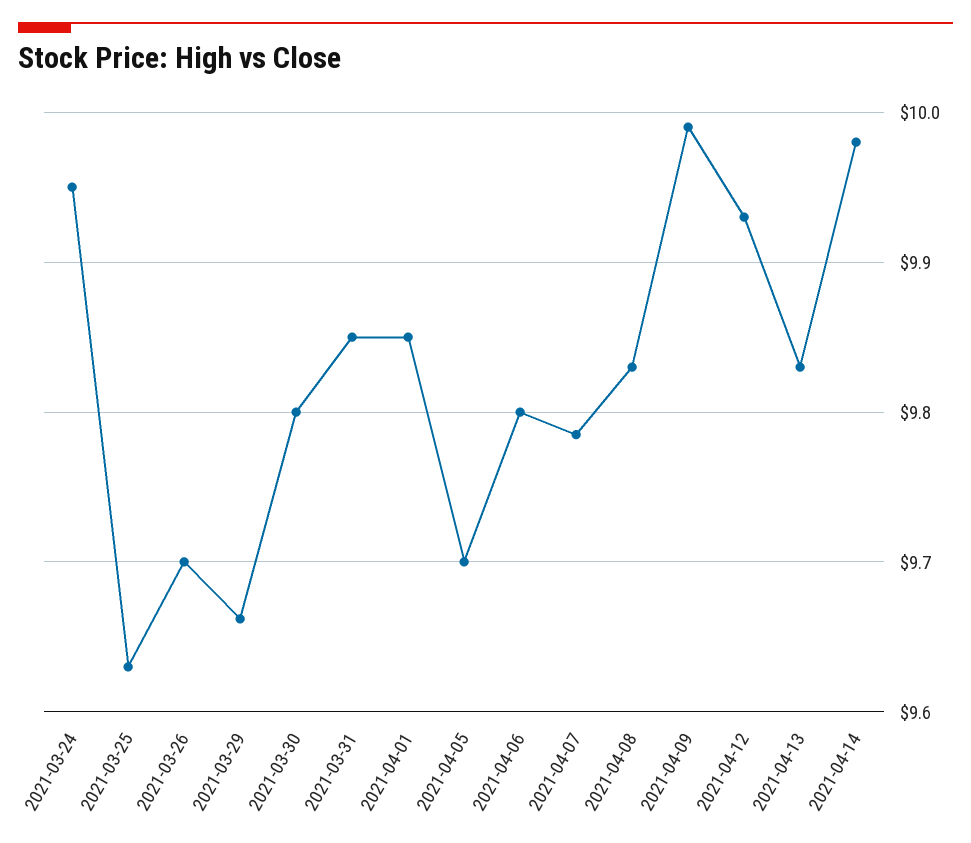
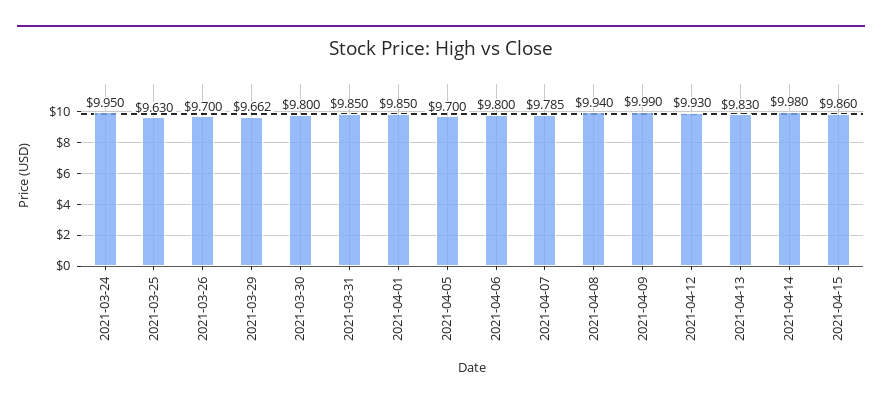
2021-04-08: 9.83 -> 9.94
2021-04-15: none -> 9.86

